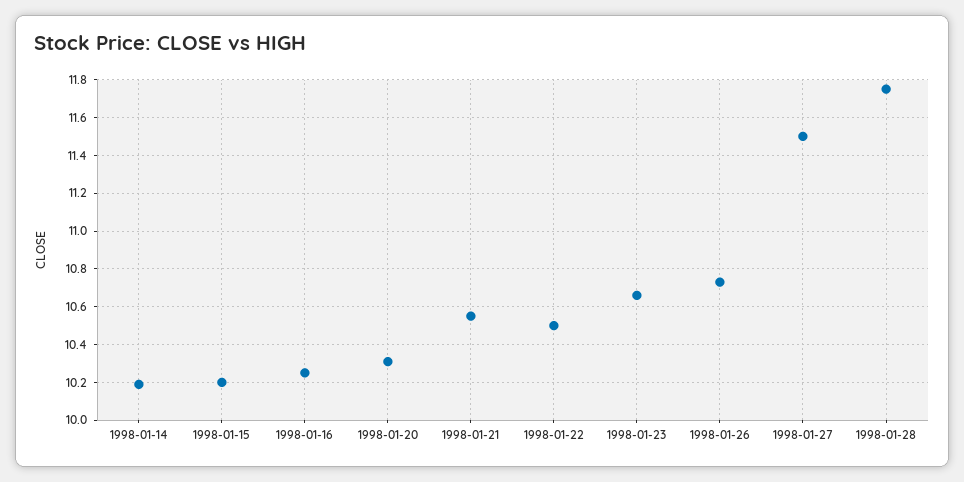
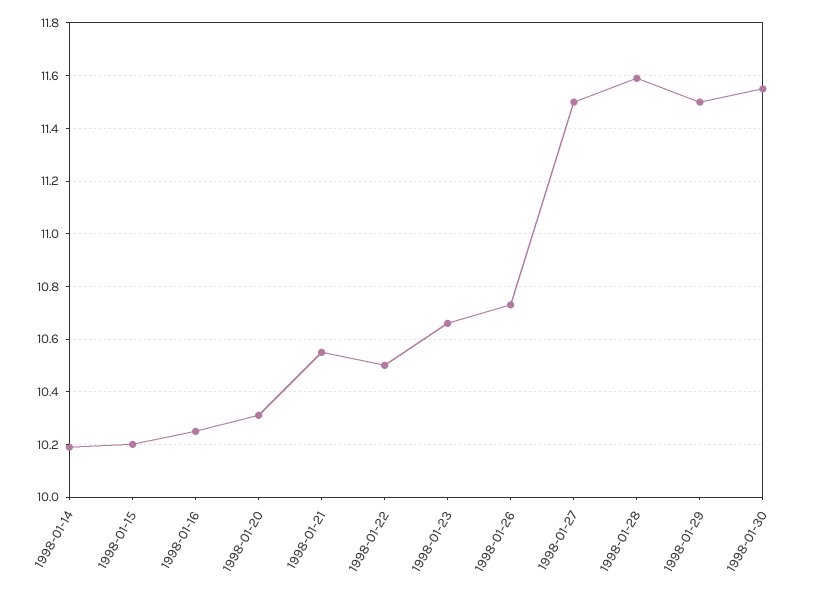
1998-01-28: 11.75 -> 11.6
1998-01-29: none -> 11.5
1998-01-30: none -> 11.55

